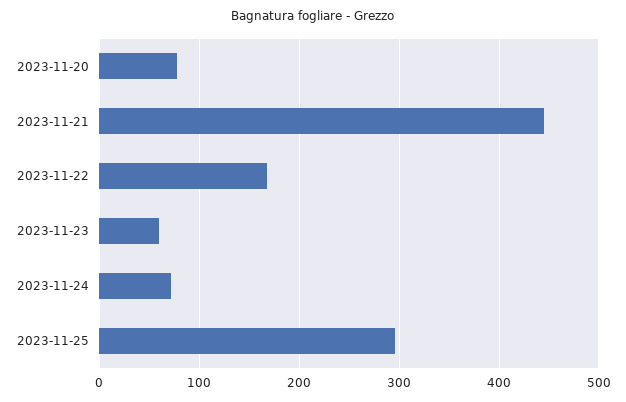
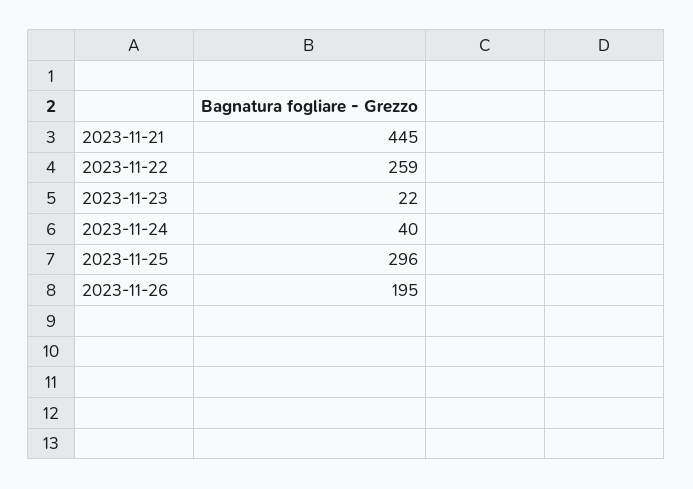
2023-11-20: 80 -> none
2023-11-22: 170 -> 259
2023-11-23: 60 -> 22
2023-11-24: 70 -> 40
2023-11-26: none -> 195

